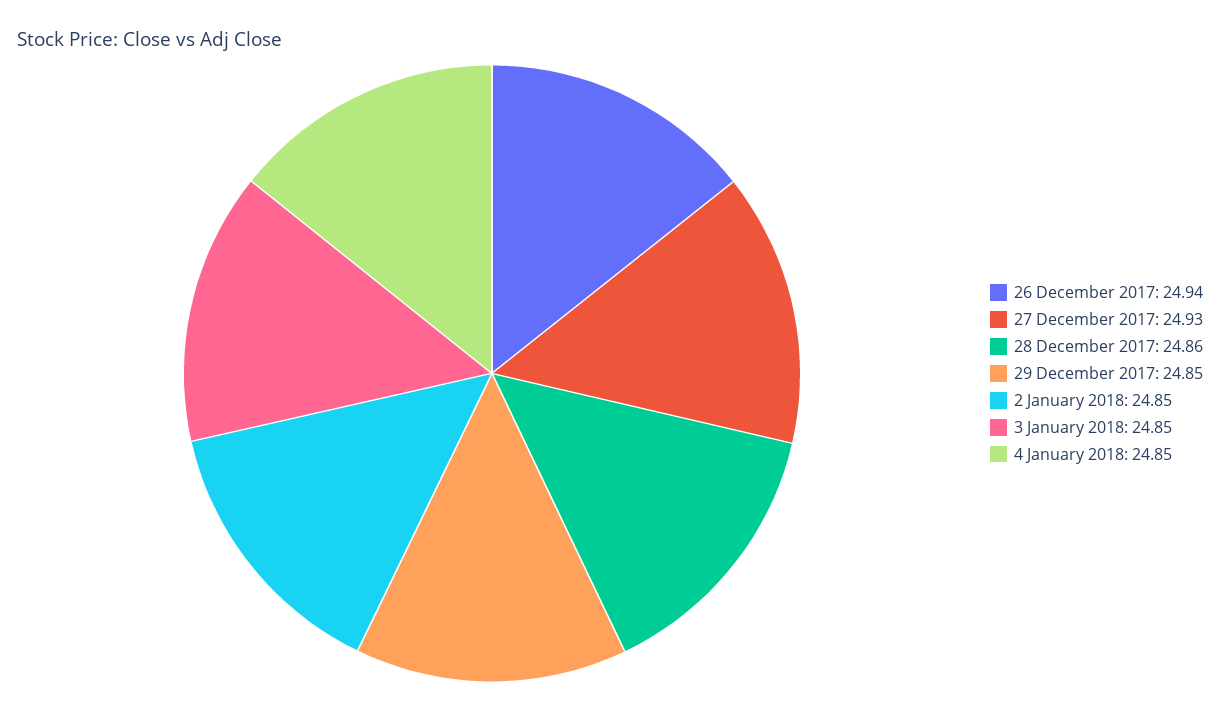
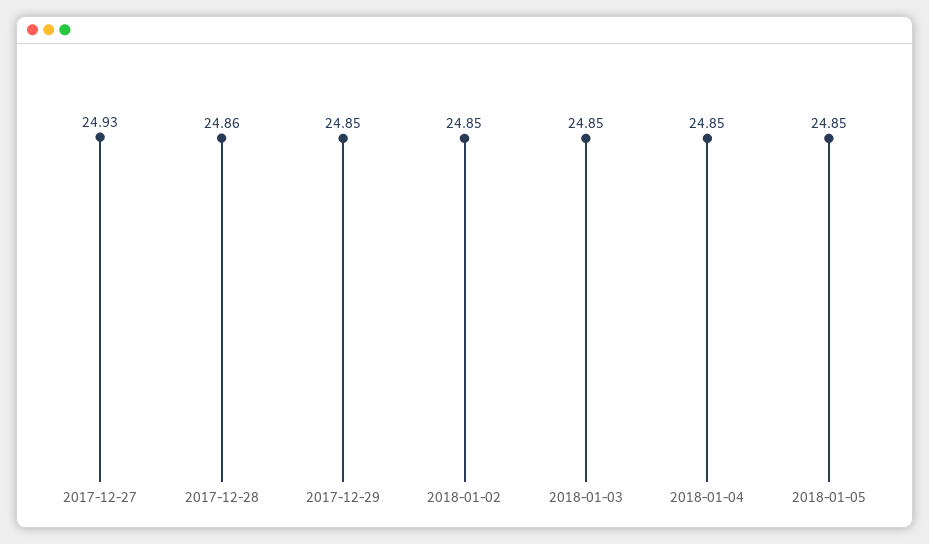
26 December 2017: 24.94 -> none
2018-01-05: none -> 24.85

